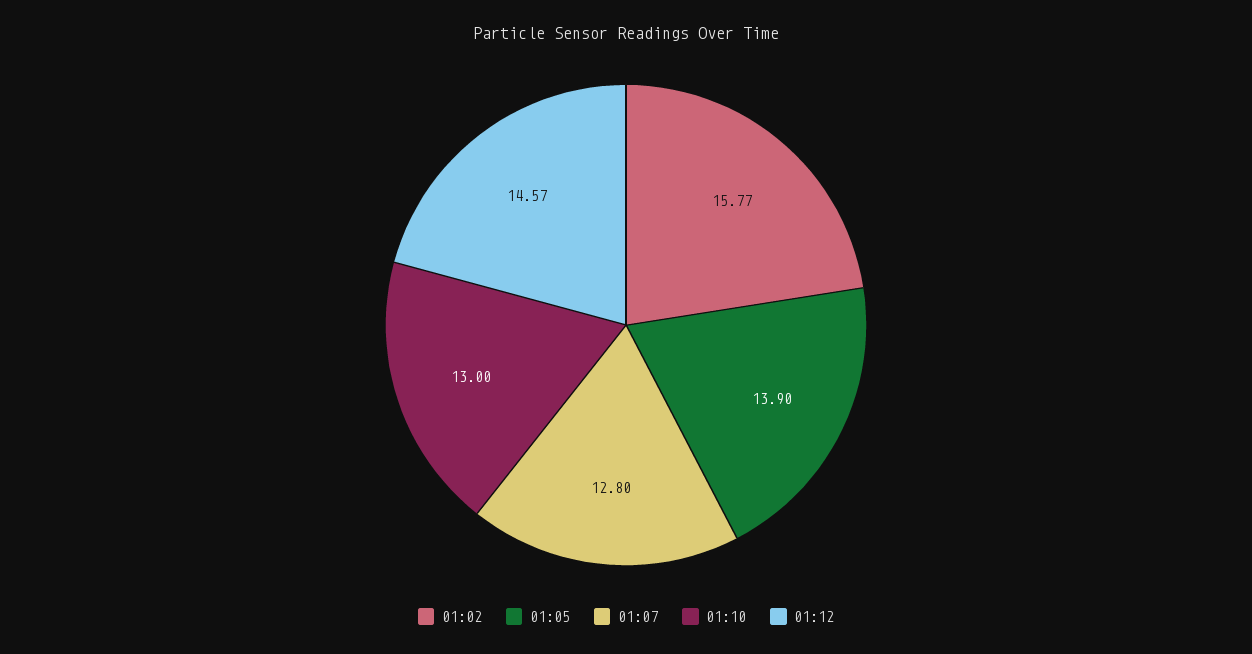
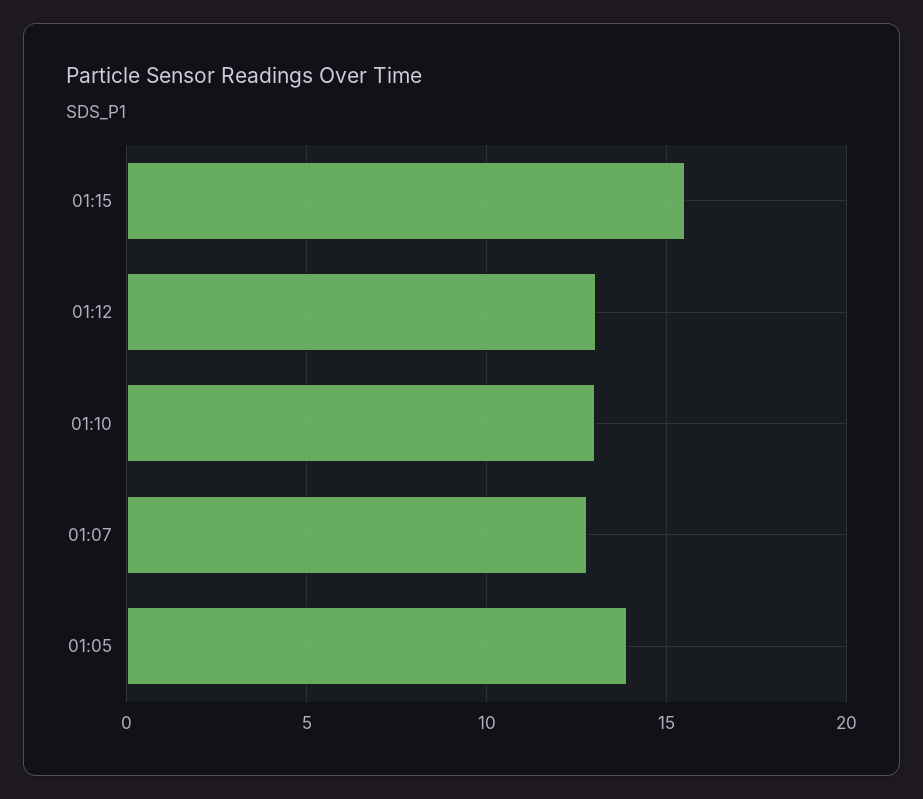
01:02: 15.77 -> none
01:12: 14.57 -> 13
01:15: none -> 15.5

